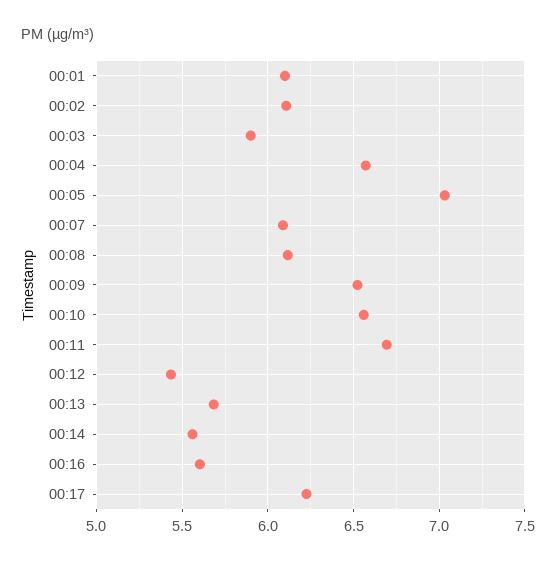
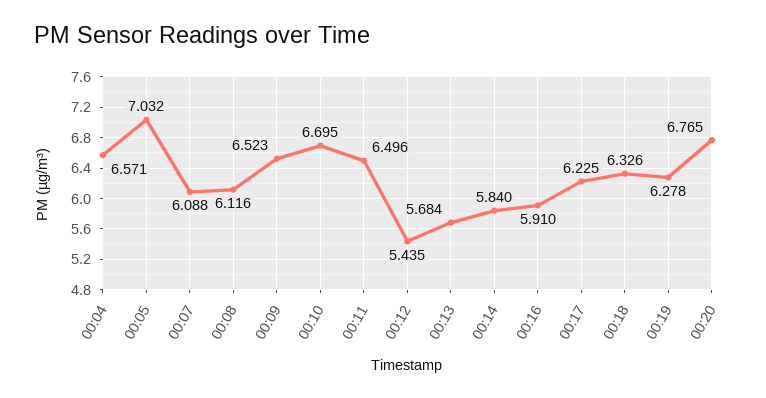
00:01: 6.1 -> none
00:02: 6.1 -> none
00:03: 5.9 -> none
00:10: 6.55 -> 6.695
00:11: 6.7 -> 6.496
00:14: 5.55 -> 5.84
00:16: 5.6 -> 5.91
00:18: none -> 6.326
00:19: none -> 6.278
00:20: none -> 6.765

